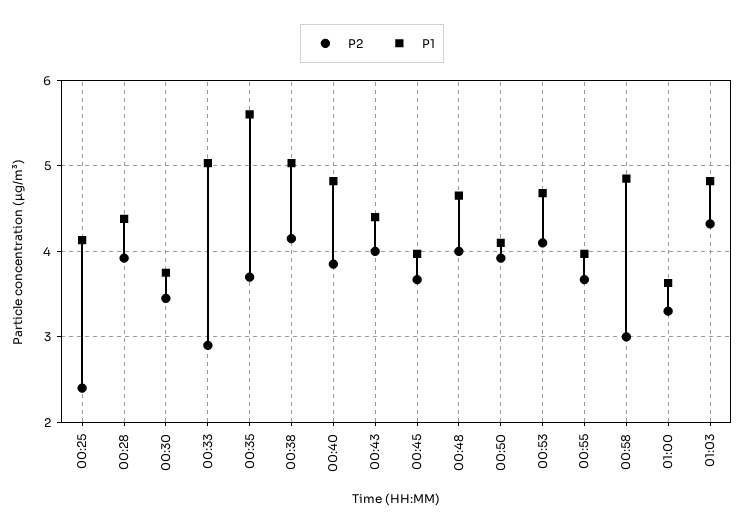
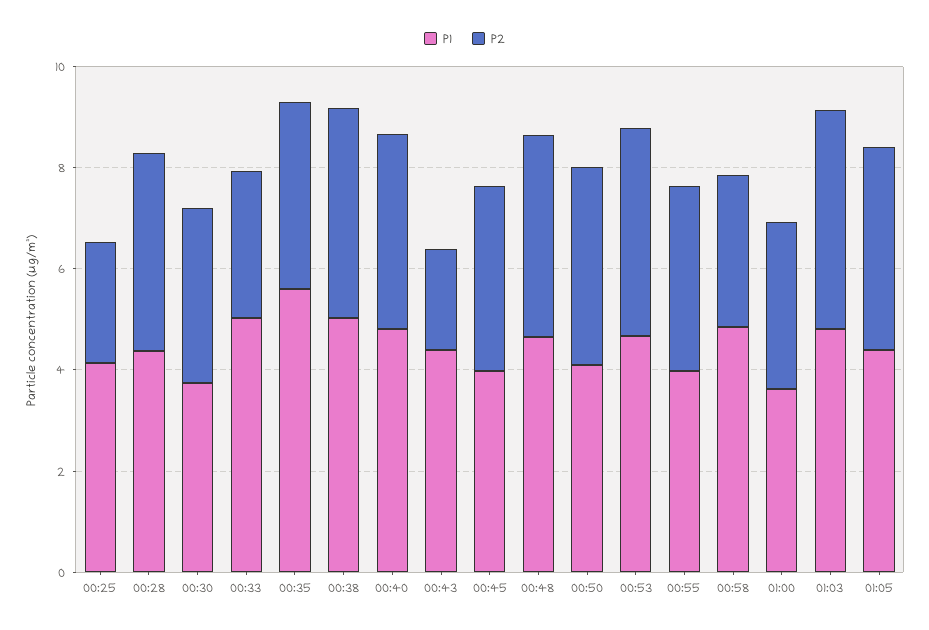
P2, 00:43: 4 -> 2
P1, 01:05: none -> 4.5
P2, 01:05: none -> 4

